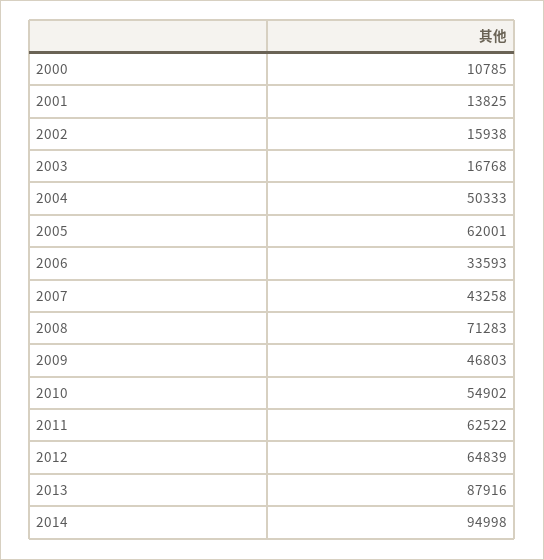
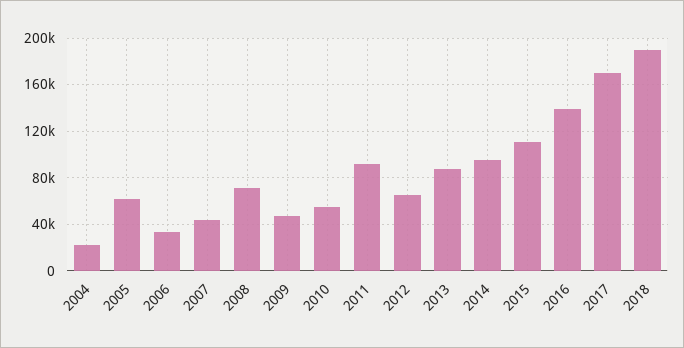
2000: 10785 -> none
2001: 13825 -> none
2002: 15938 -> none
2003: 16768 -> none
2004: 50333 -> 20000
2011: 62522 -> 90000
2015: none -> 110000
2016: none -> 140000
2017: none -> 170000
2018: none -> 190000

